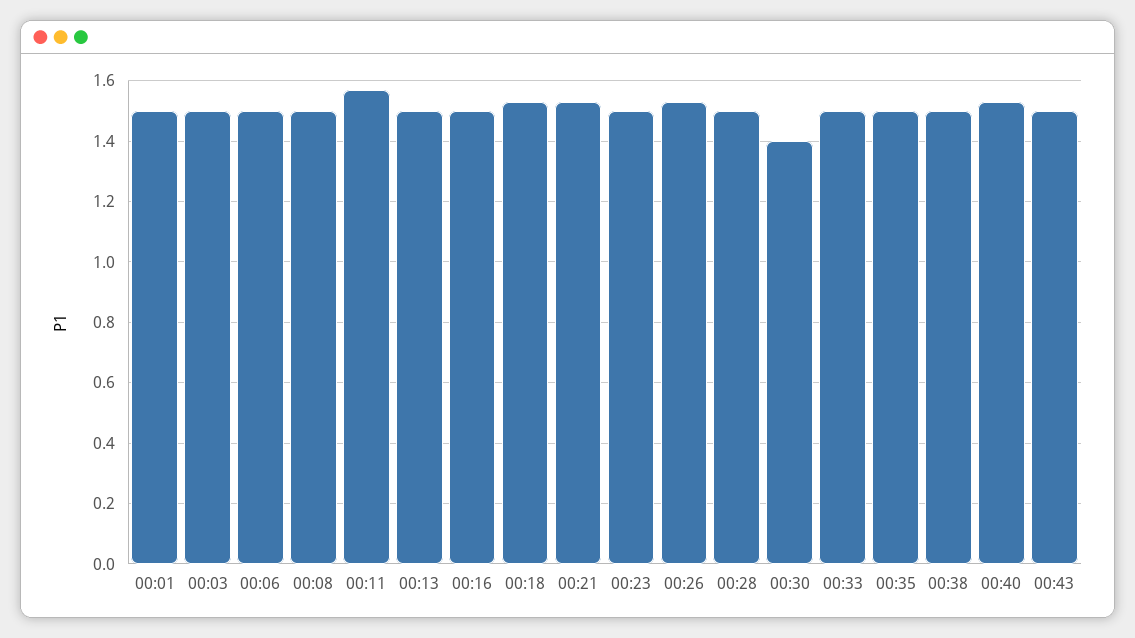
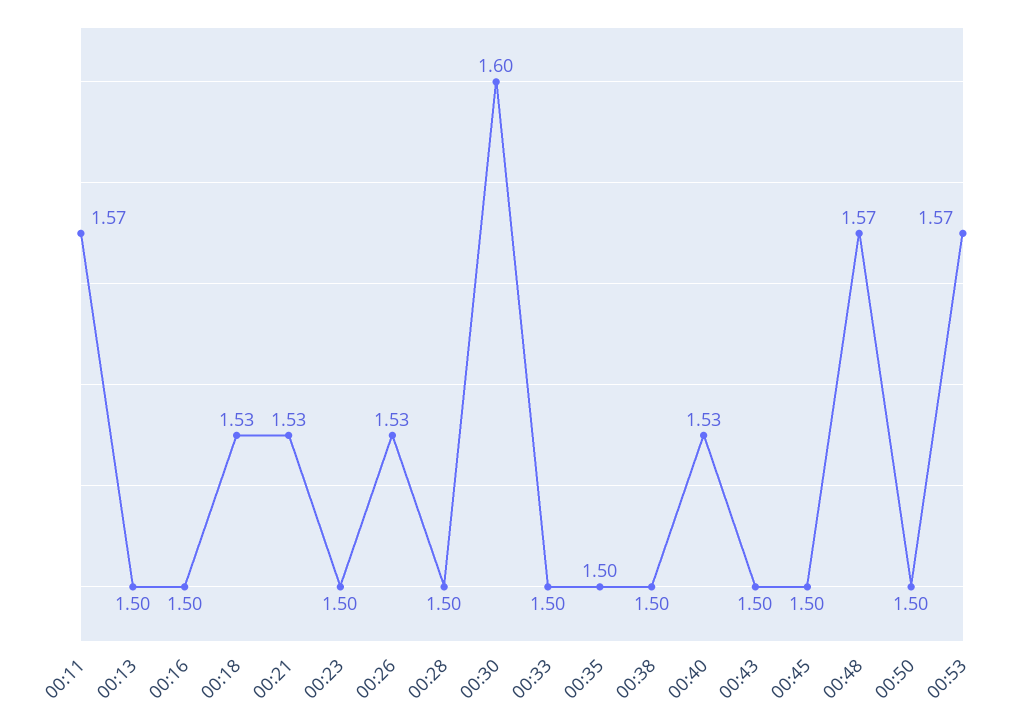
00:01: 1.5 -> none
00:03: 1.5 -> none
00:06: 1.5 -> none
00:08: 1.5 -> none
00:30: 1.4 -> 1.6
00:45: none -> 1.5
00:48: none -> 1.57
00:50: none -> 1.5
00:53: none -> 1.57

